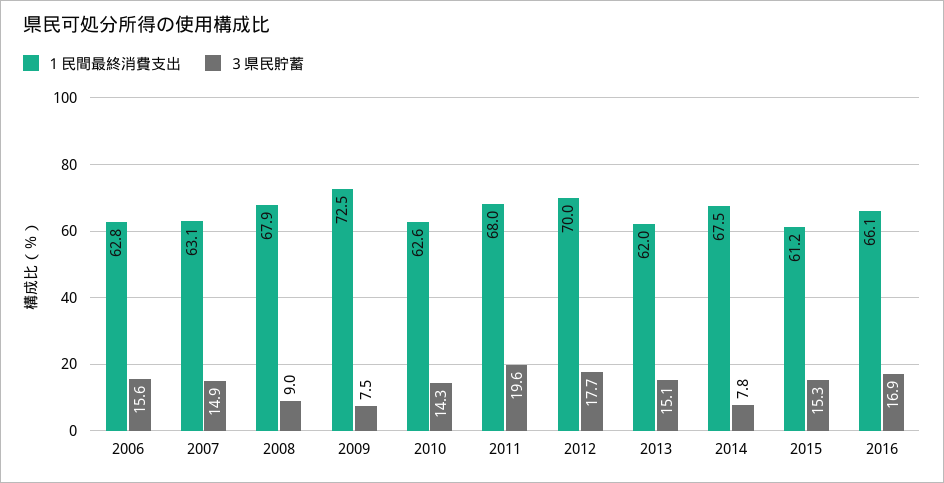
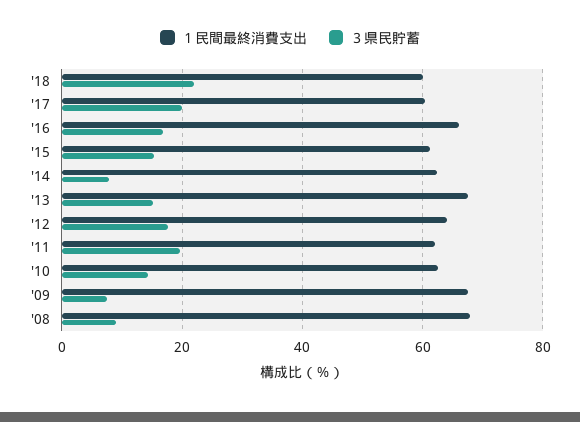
１民間最終消費支出, 2006: 62.8 -> none
３県民貯蓄, 2006: 15.6 -> none
１民間最終消費支出, 2007: 63.1 -> none
３県民貯蓄, 2007: 14.9 -> none
１民間最終消費支出, 2009: 72.5 -> 68
１民間最終消費支出, 2011: 68 -> 62
１民間最終消費支出, 2012: 70 -> 64
１民間最終消費支出, 2013: 62 -> 68
１民間最終消費支出, 2014: 67.5 -> 62
１民間最終消費支出, '18: none -> 60
３県民貯蓄, '18: none -> 22
１民間最終消費支出, '17: none -> 60
３県民貯蓄, '17: none -> 20

